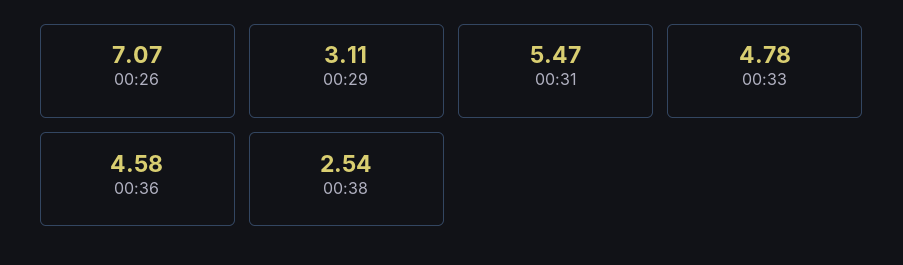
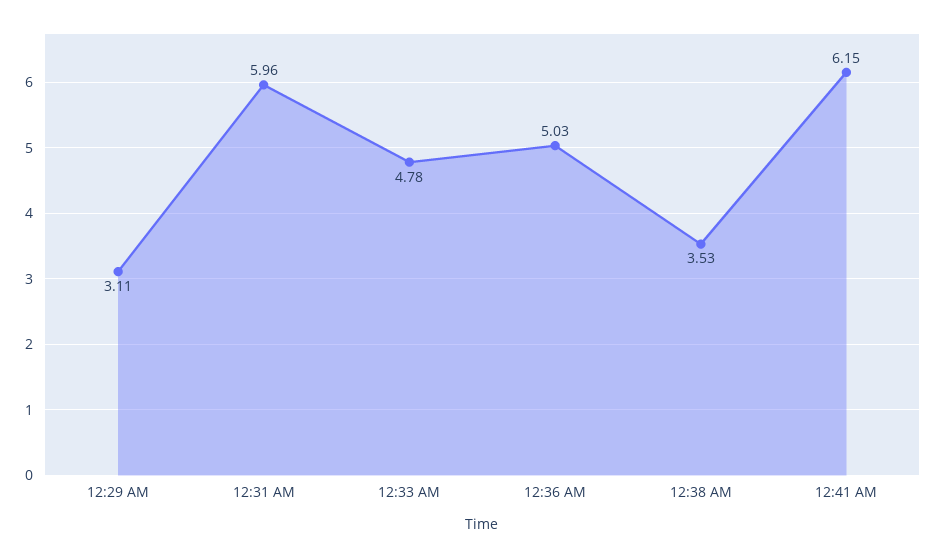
00:26: 7.07 -> none
00:31: 5.47 -> 5.96
00:36: 4.58 -> 5.03
00:38: 2.54 -> 3.53
12:41 AM: none -> 6.15

